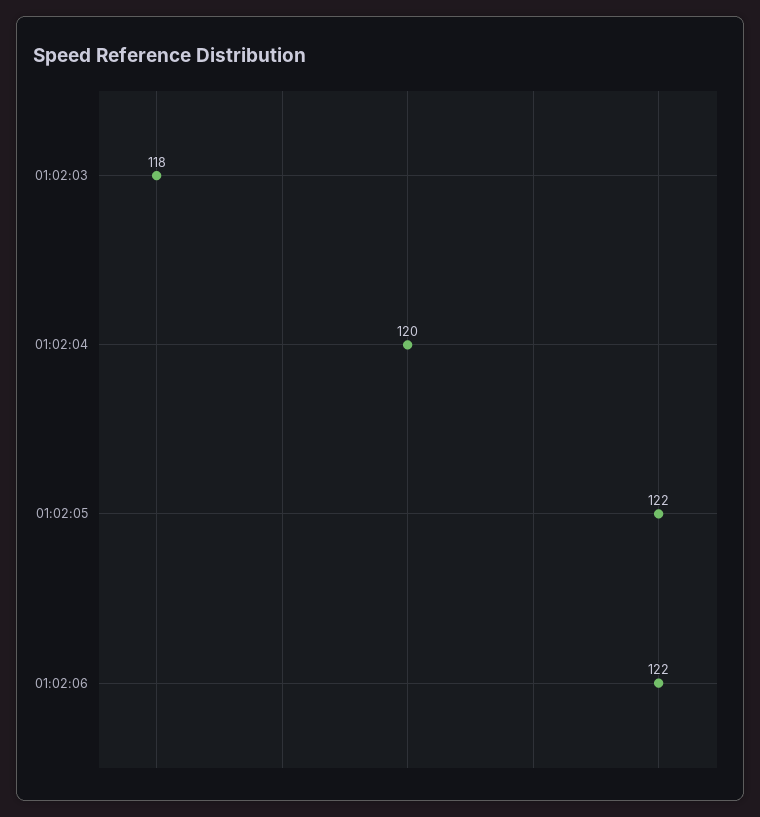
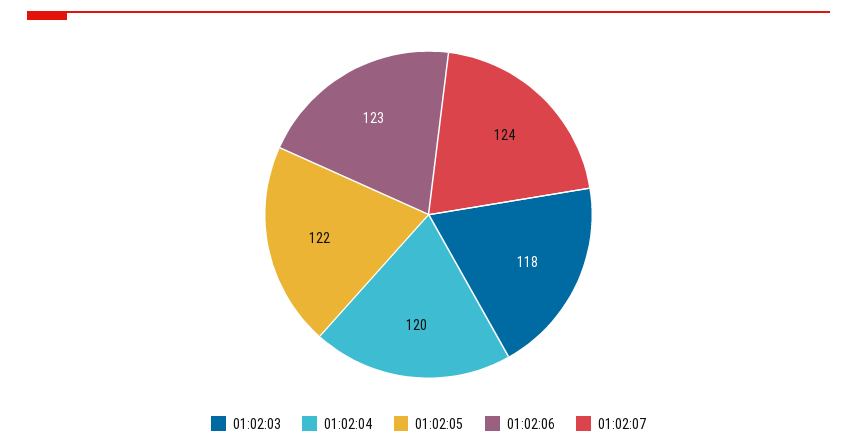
01:02:06: 122 -> 123
01:02:07: none -> 124

